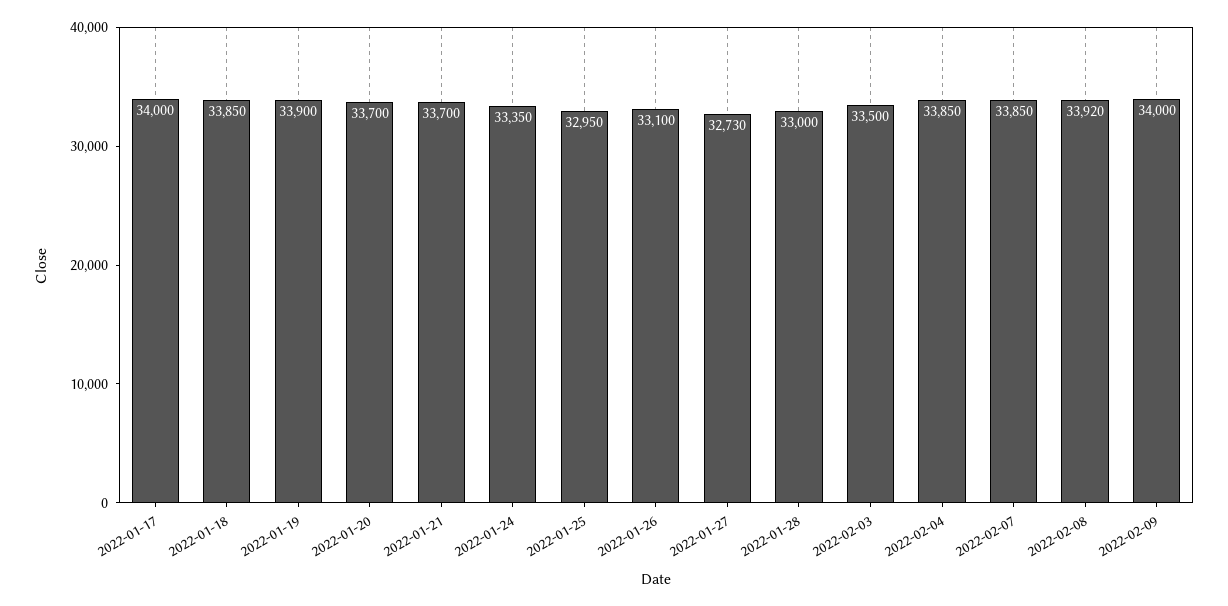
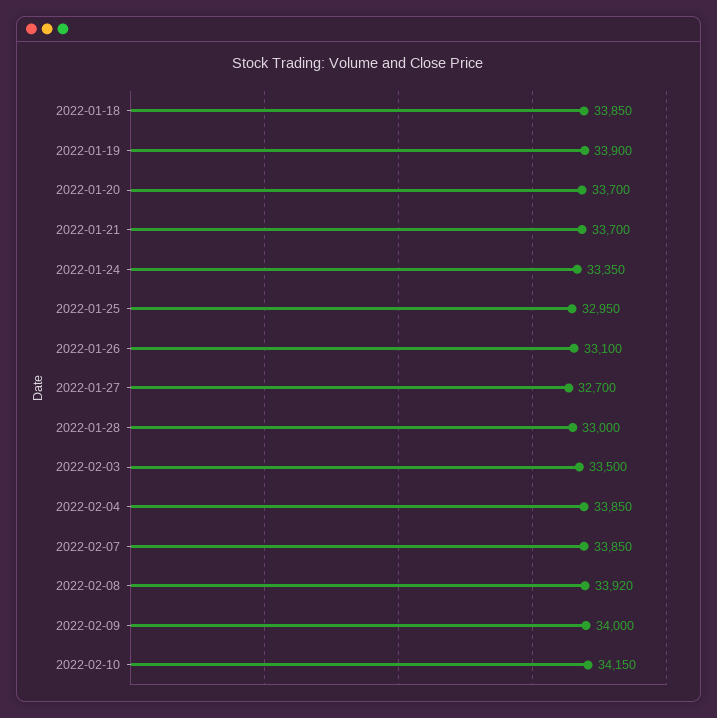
2022-01-17: 34000 -> none
2022-01-27: 32730 -> 32700
2022-02-10: none -> 34150

